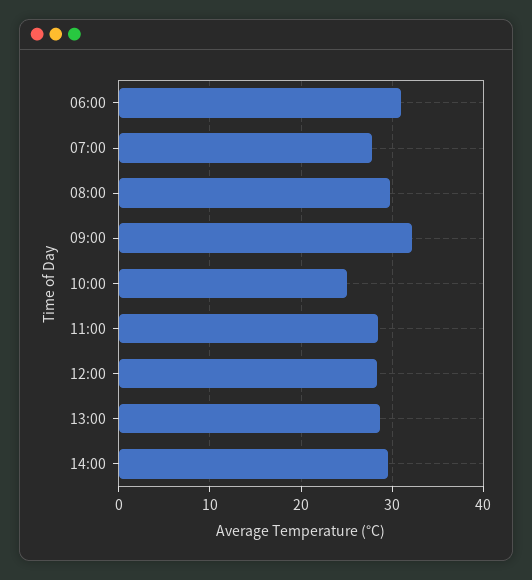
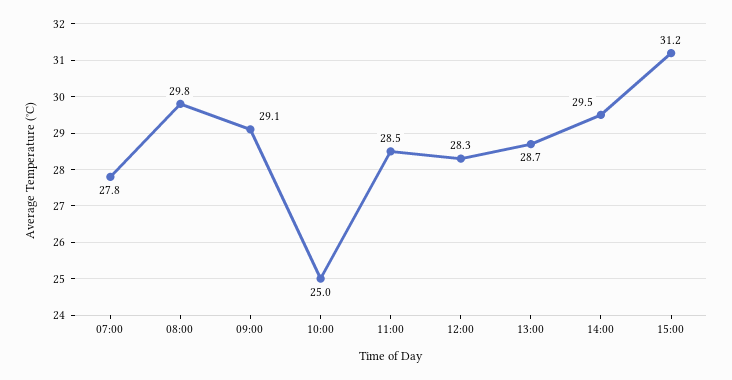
06:00: 31 -> none
09:00: 32 -> 29.1
15:00: none -> 31.2

